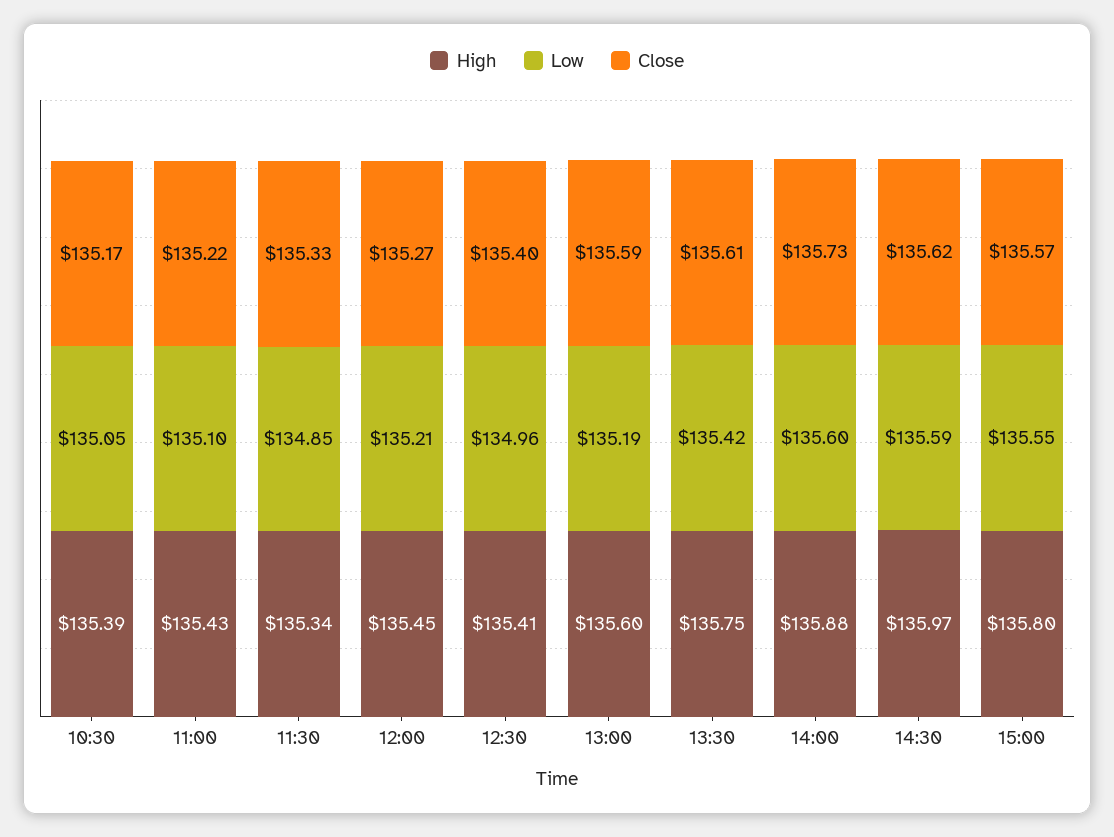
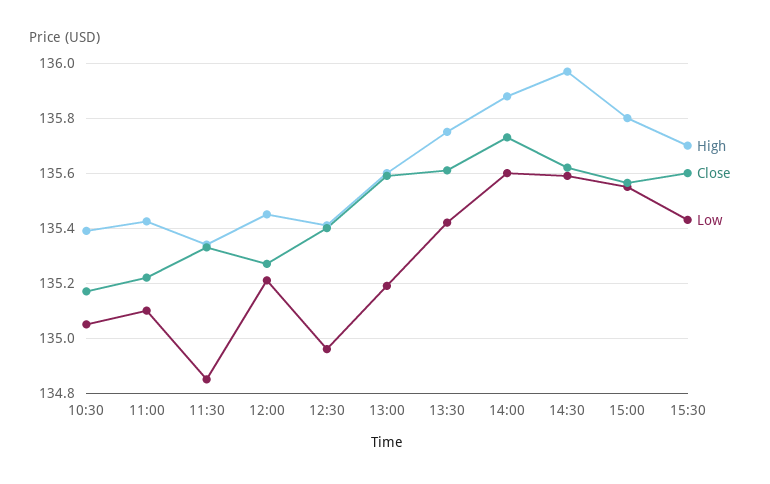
High, 15:30: none -> 135.7
Close, 15:30: none -> 135.6
Low, 15:30: none -> 135.425

